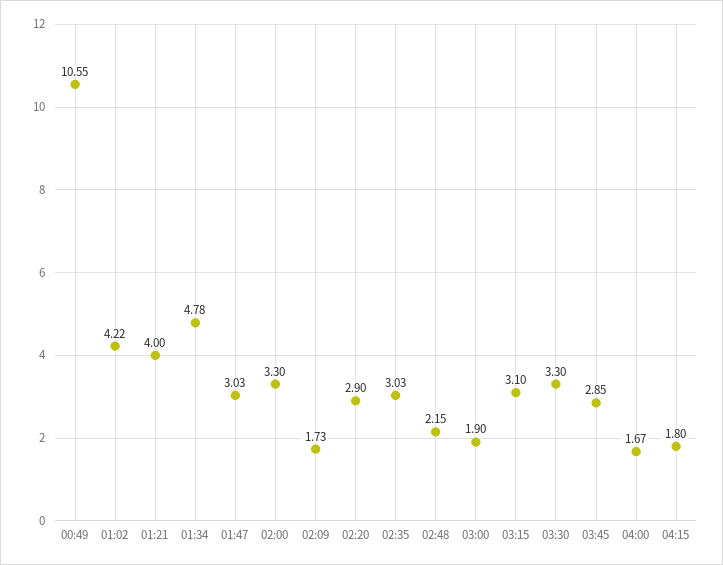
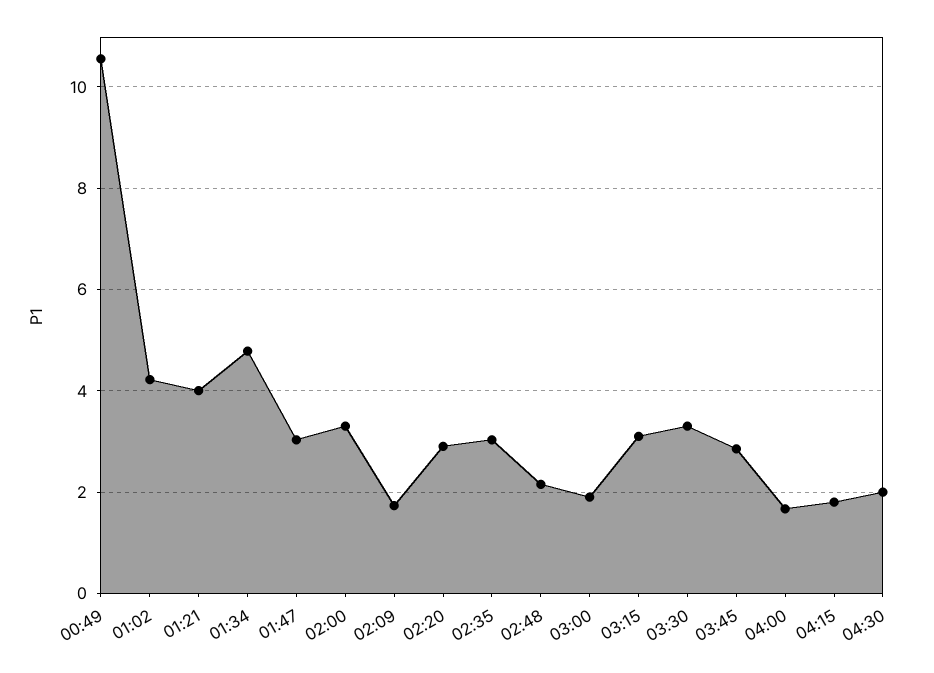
04:30: none -> 2

